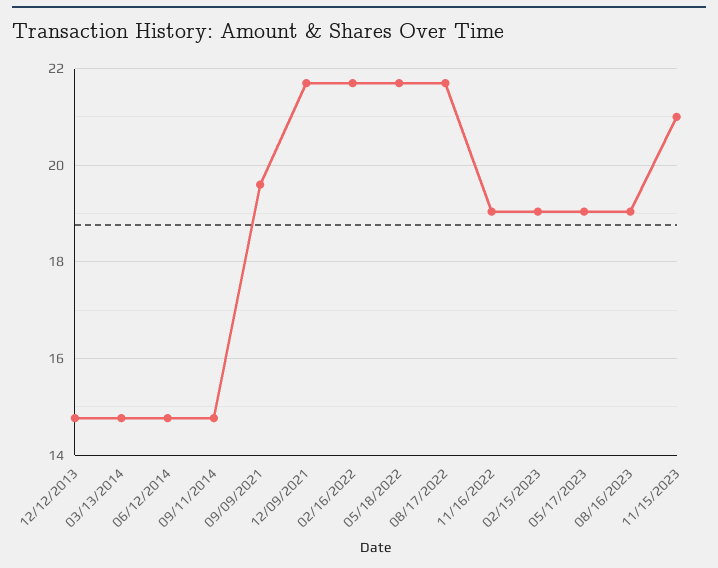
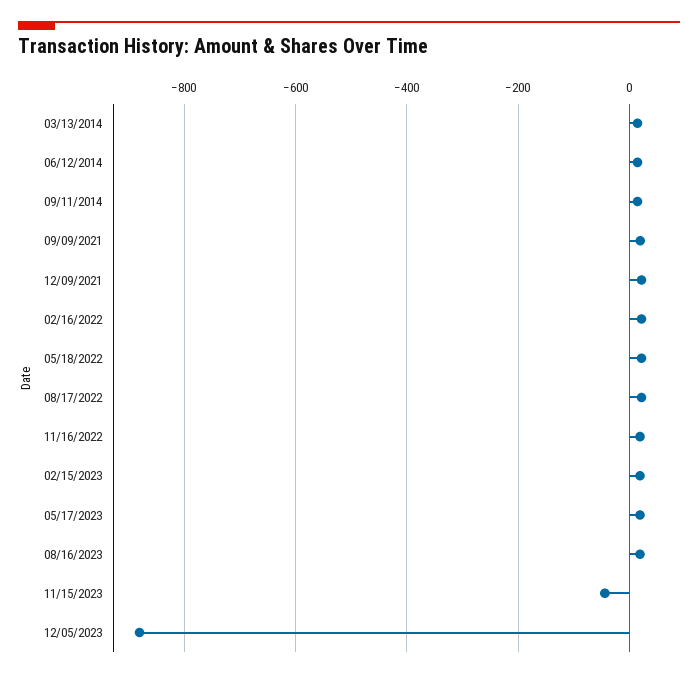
12/12/2013: 14.8 -> none
11/15/2023: 21 -> -40
12/05/2023: none -> -880

